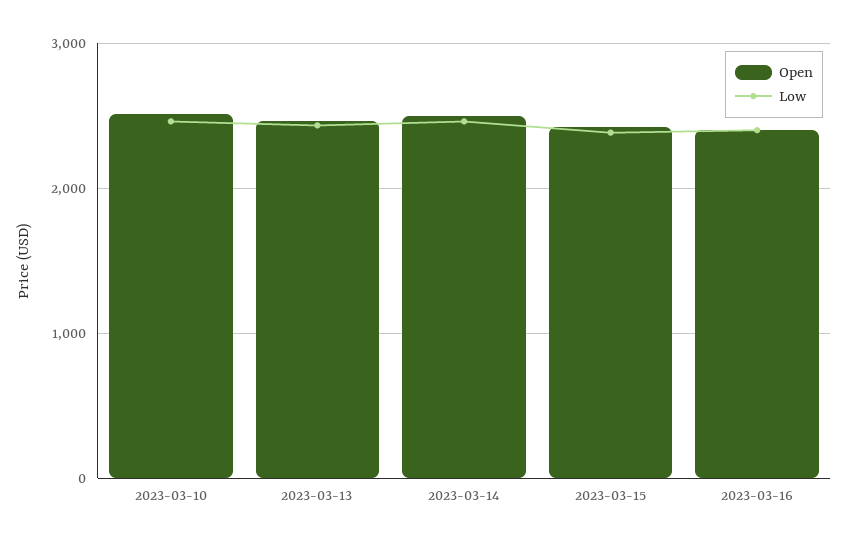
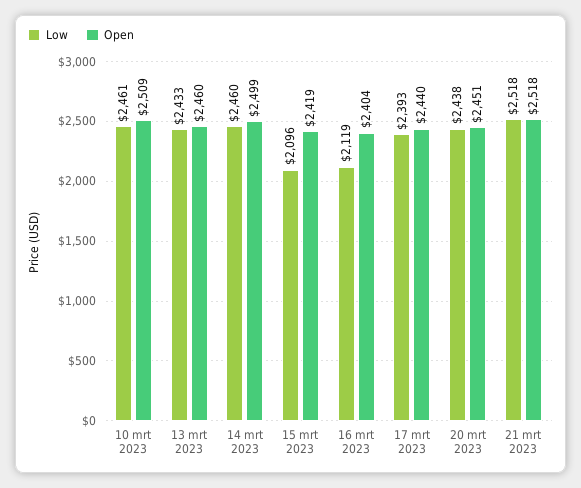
Low, 2023-03-15: 2400 -> 2096
Low, 2023-03-16: 2400 -> 2119
Low, 17 mrt 2023: none -> 2393
Open, 17 mrt 2023: none -> 2440
Low, 20 mrt 2023: none -> 2438
Open, 20 mrt 2023: none -> 2451
Low, 21 mrt 2023: none -> 2518
Open, 21 mrt 2023: none -> 2518

